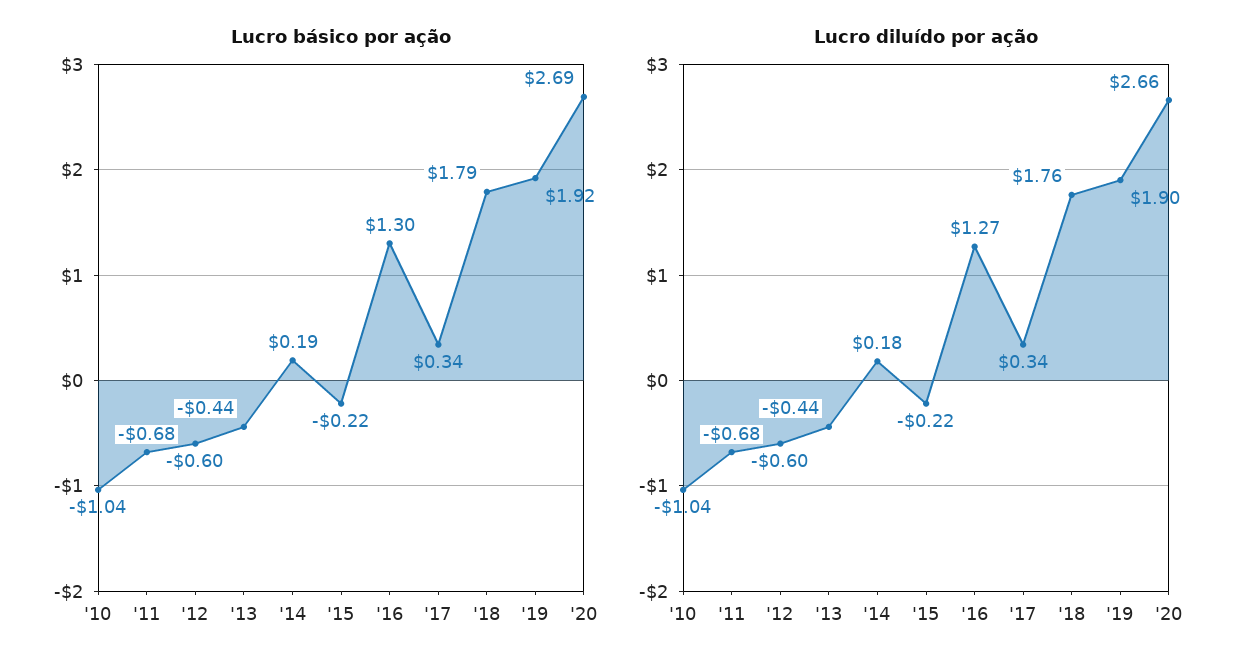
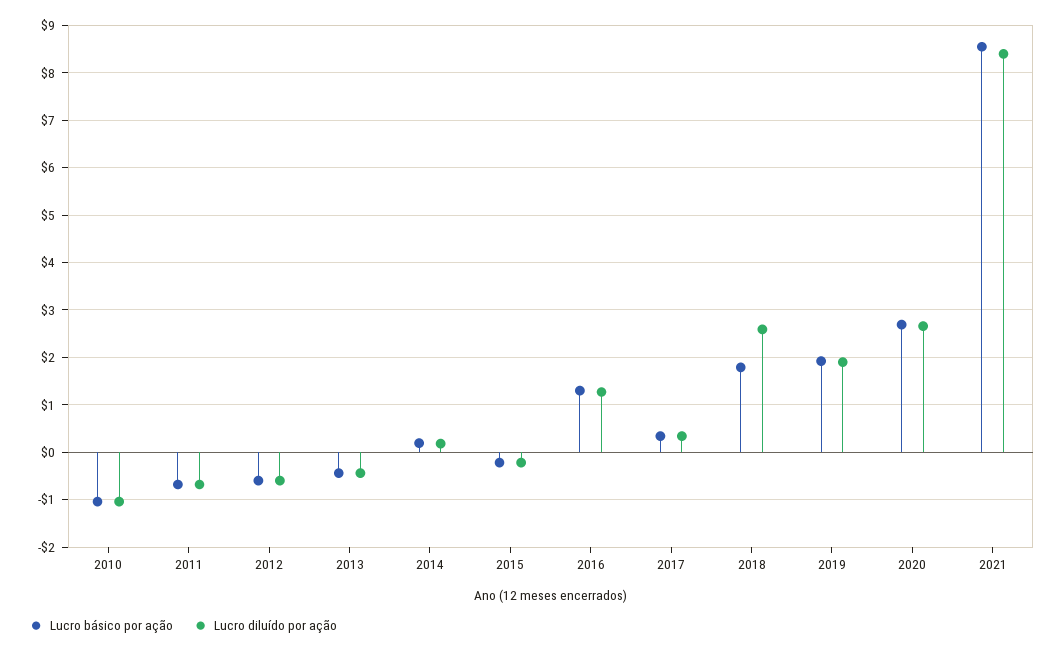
Lucro diluído por ação, '18: 1.76 -> 2.6
Lucro básico por ação, 2021: none -> 8.6
Lucro diluído por ação, 2021: none -> 8.4

